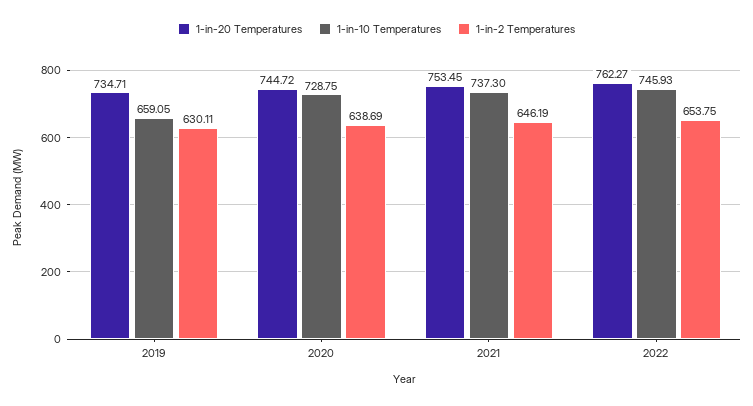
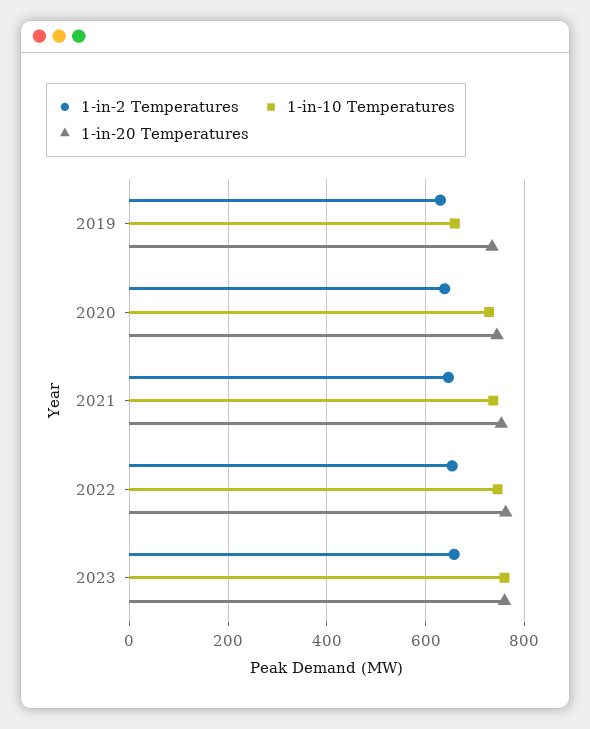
1-in-2 Temperatures, 2023: none -> 660
1-in-10 Temperatures, 2023: none -> 760
1-in-20 Temperatures, 2023: none -> 760

